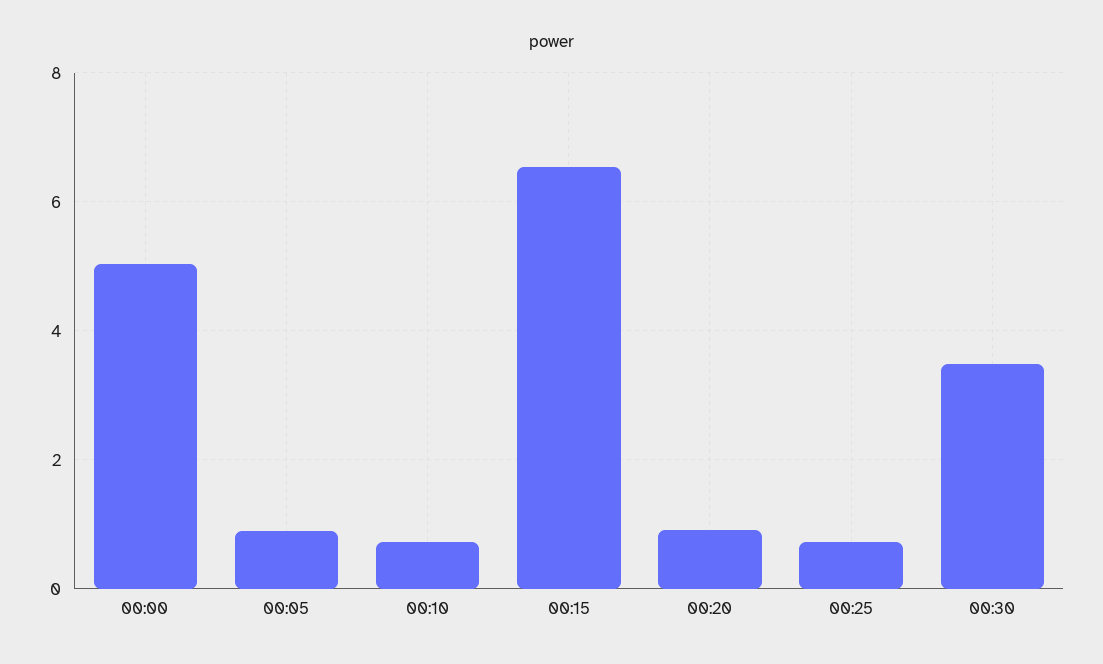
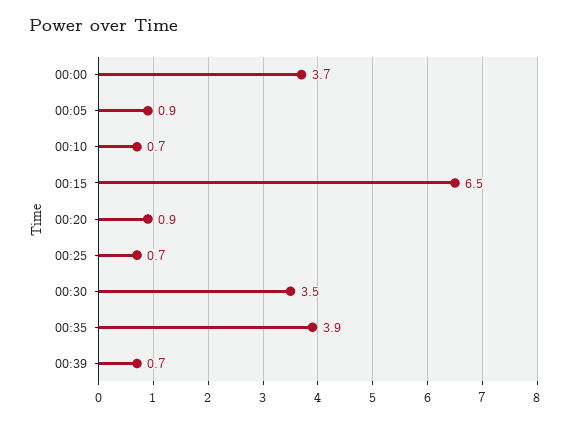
00:00: 5 -> 3.7
00:35: none -> 3.9
00:39: none -> 0.7

